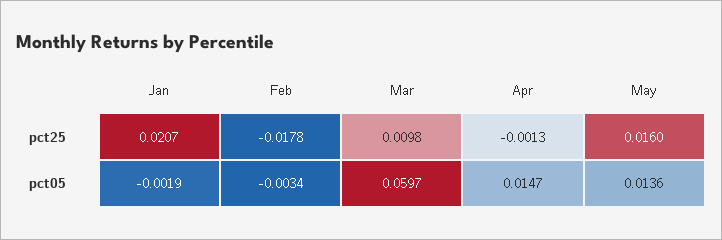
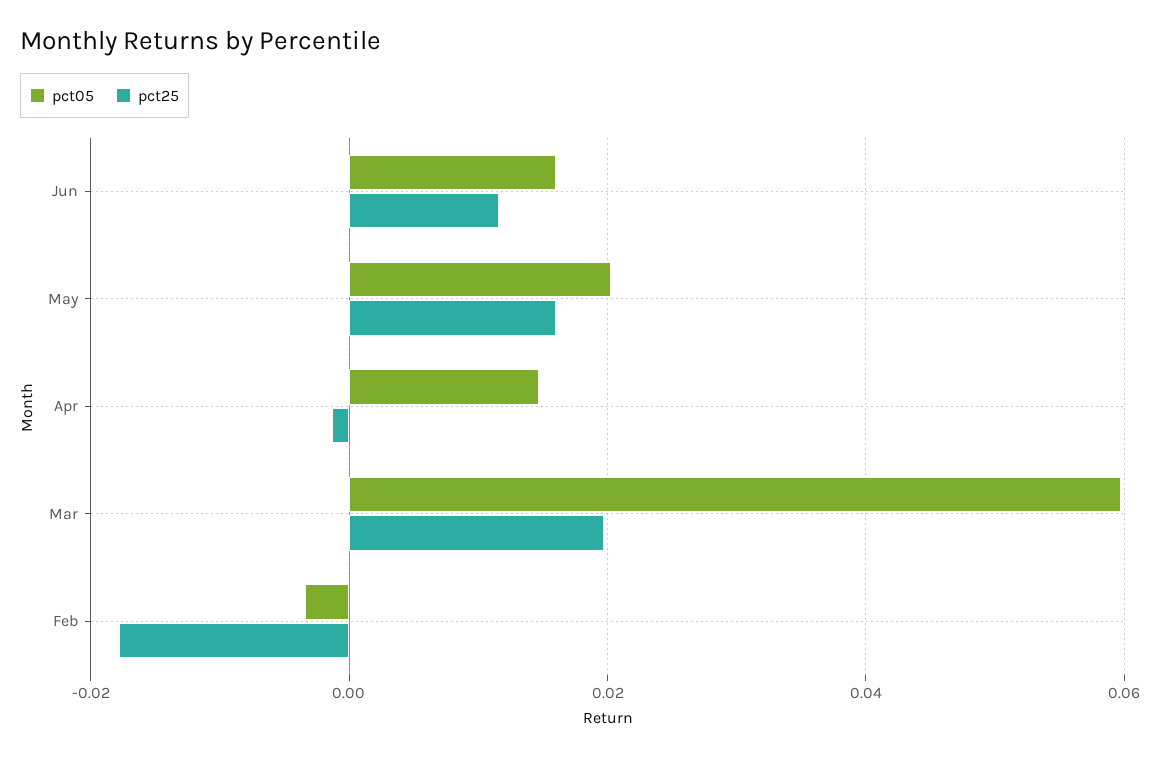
pct25, Jan: 0.0207 -> none
pct25, Mar: 0.0098 -> 0.02
pct05, Jan: -0.0019 -> none
pct05, May: 0.0136 -> 0.02
pct05, Jun: none -> 0.016
pct25, Jun: none -> 0.012

